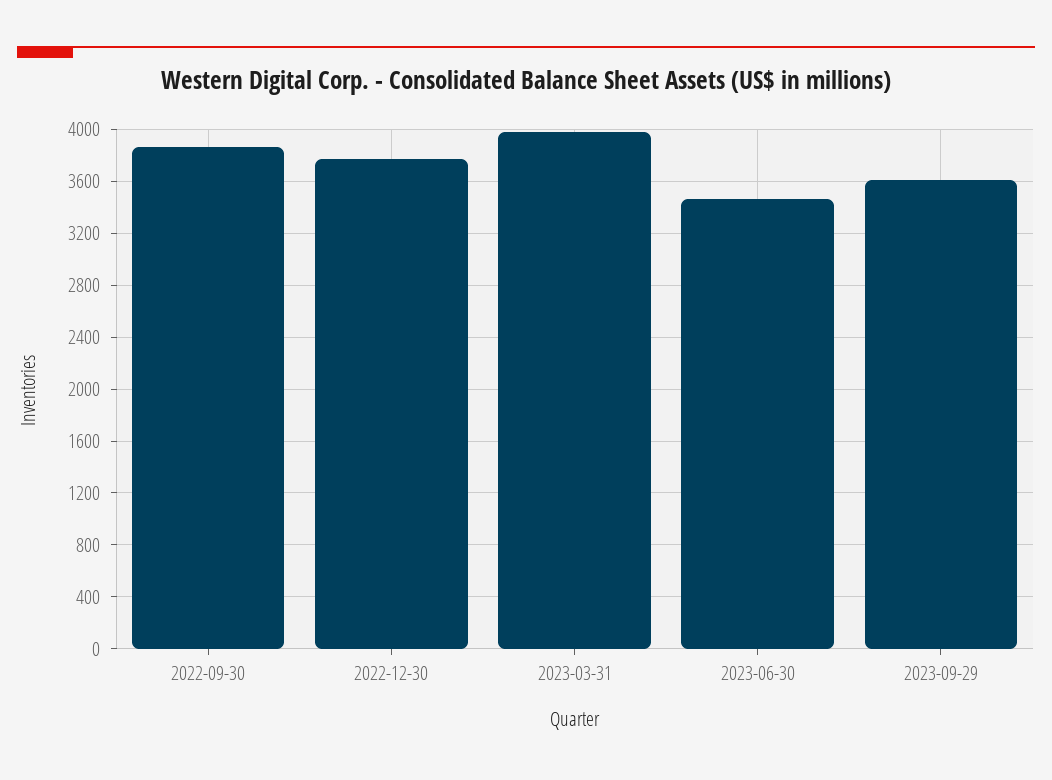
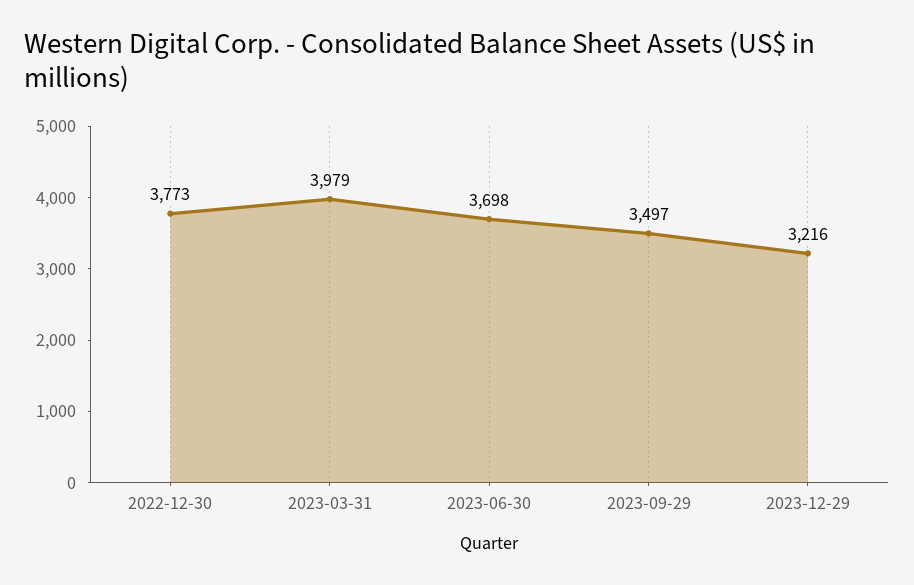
2022-09-30: 3850 -> none
2023-06-30: 3450 -> 3698
2023-09-29: 3600 -> 3497
2023-12-29: none -> 3216

